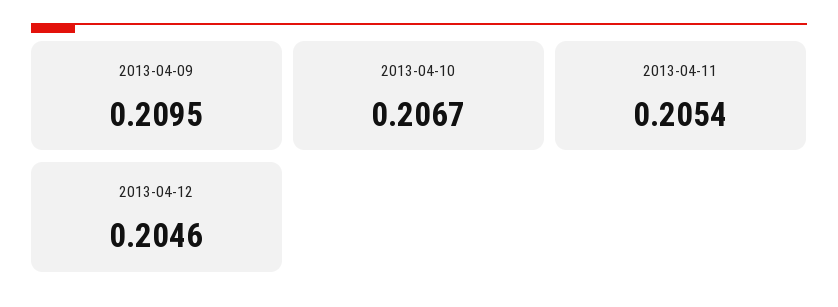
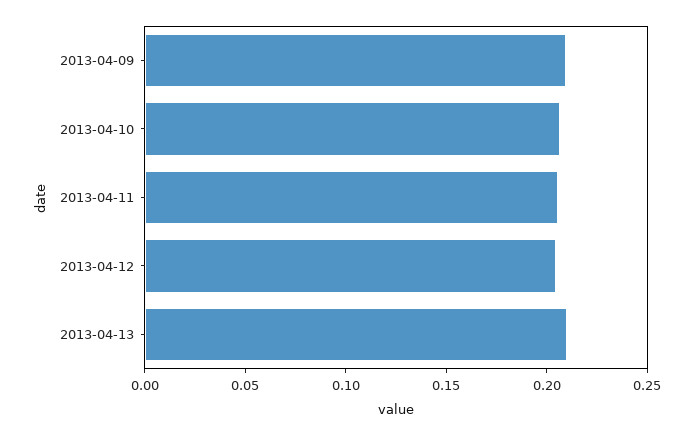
2013-04-13: none -> 0.21

